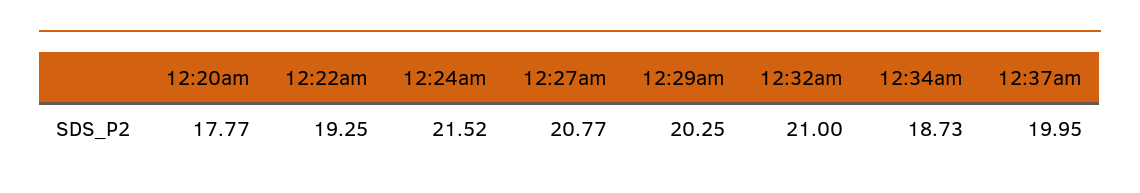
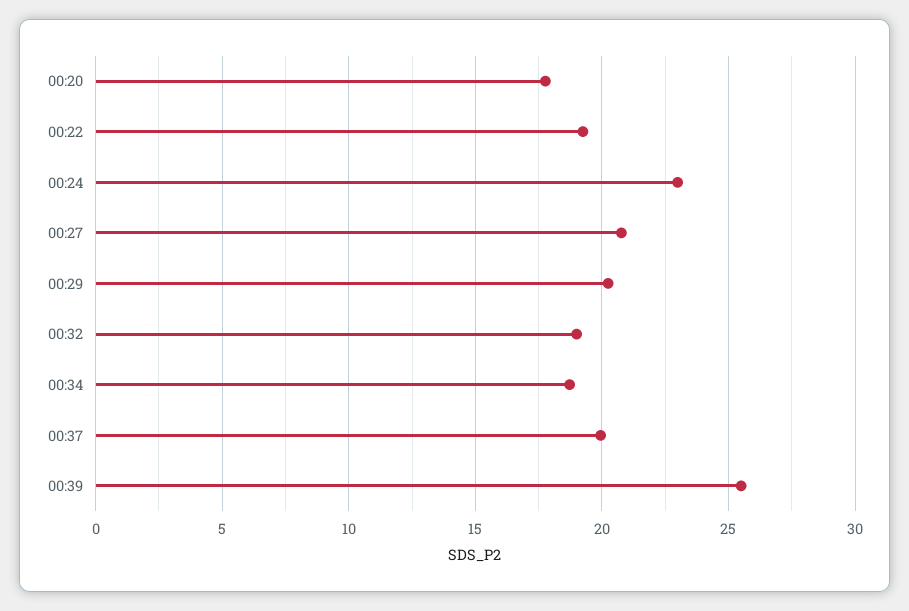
12:24am: 21.52 -> 23
12:32am: 21 -> 19
00:39: none -> 25.5

